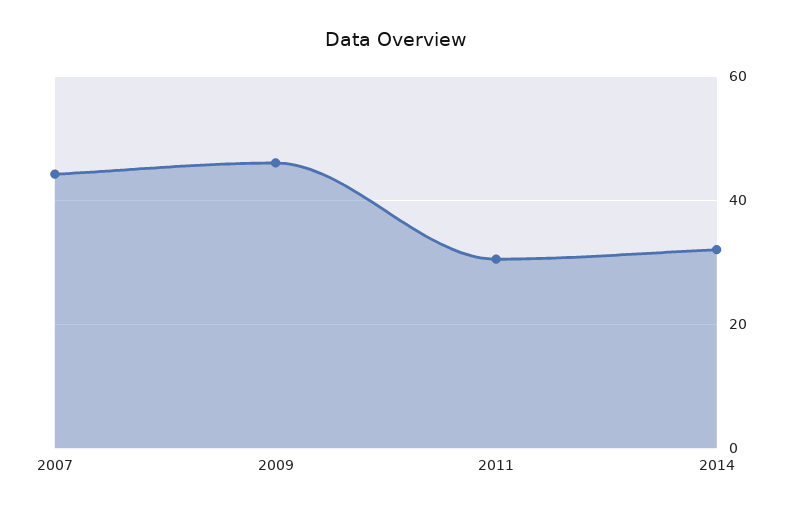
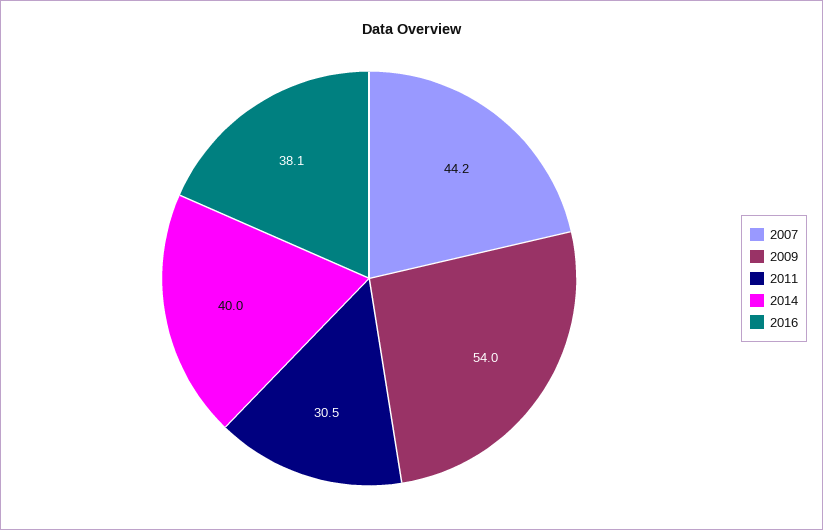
2009: 46 -> 54
2014: 32 -> 40
2016: none -> 38.1

